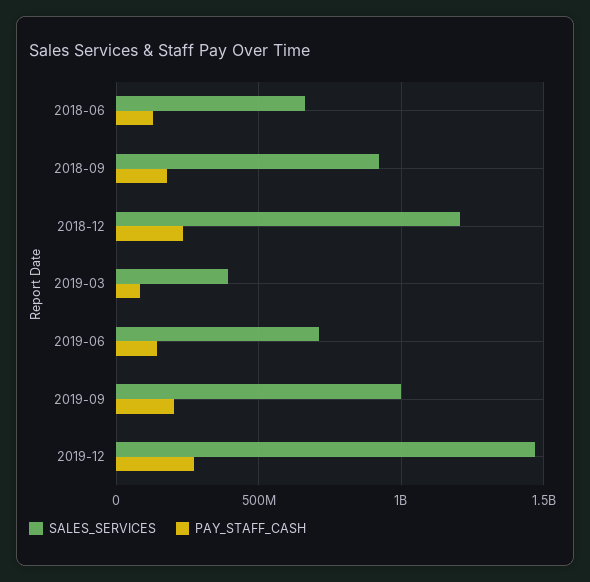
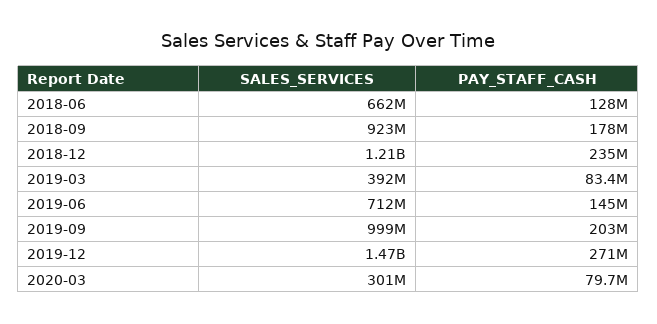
SALES_SERVICES, 2020-03: none -> 301000000
PAY_STAFF_CASH, 2020-03: none -> 79700000

